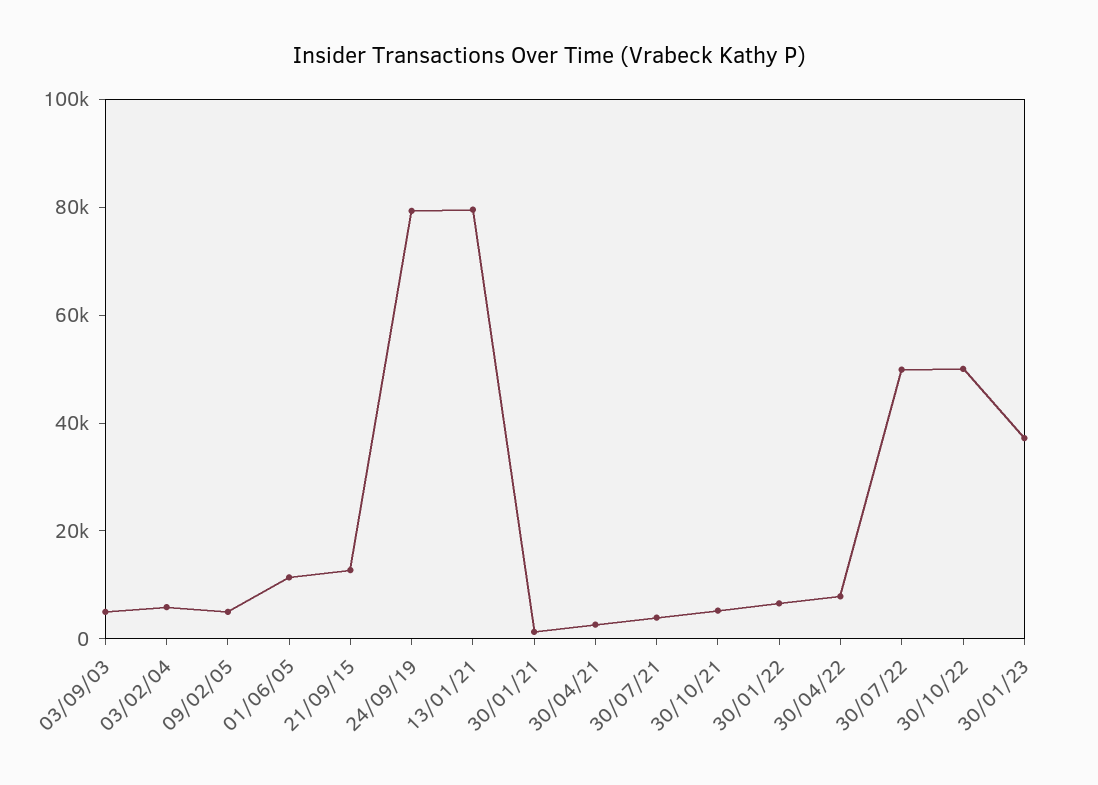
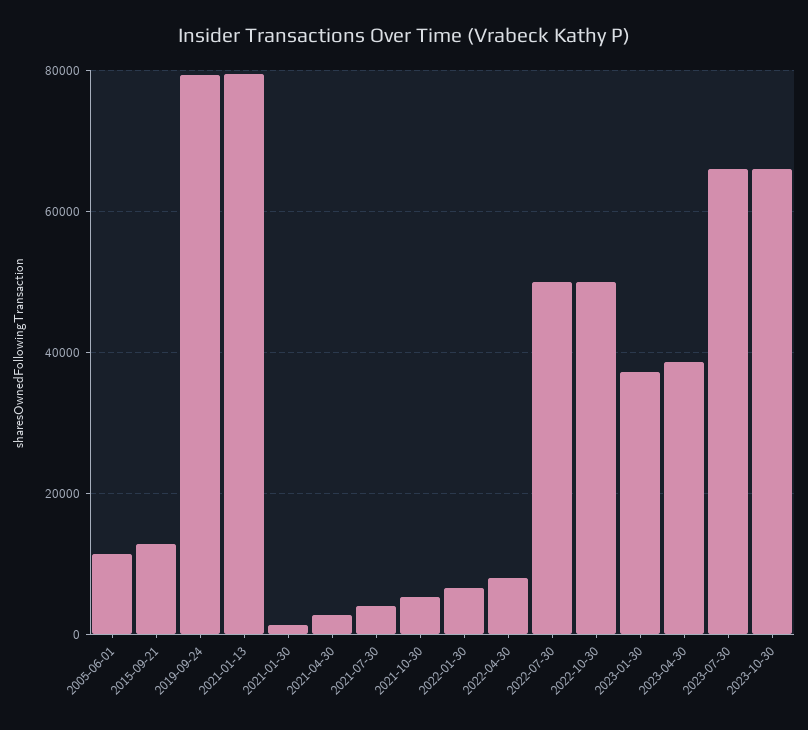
03/09/03: 5000 -> none
03/02/04: 5000 -> none
09/02/05: 5000 -> none
2023-04-30: none -> 38000
2023-07-30: none -> 66000
2023-10-30: none -> 66000

